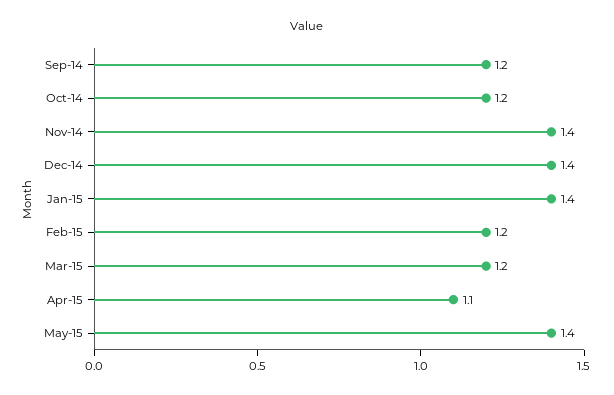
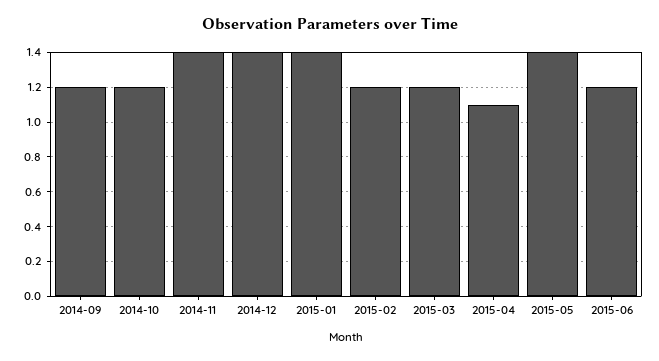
2015-06: none -> 1.2

